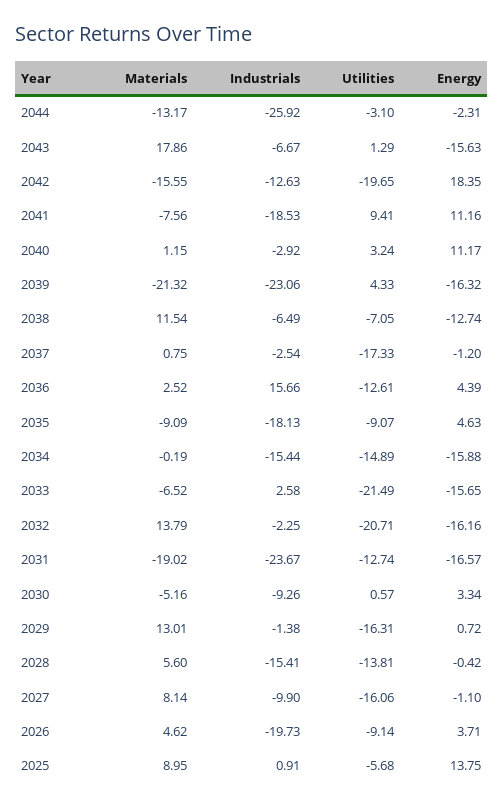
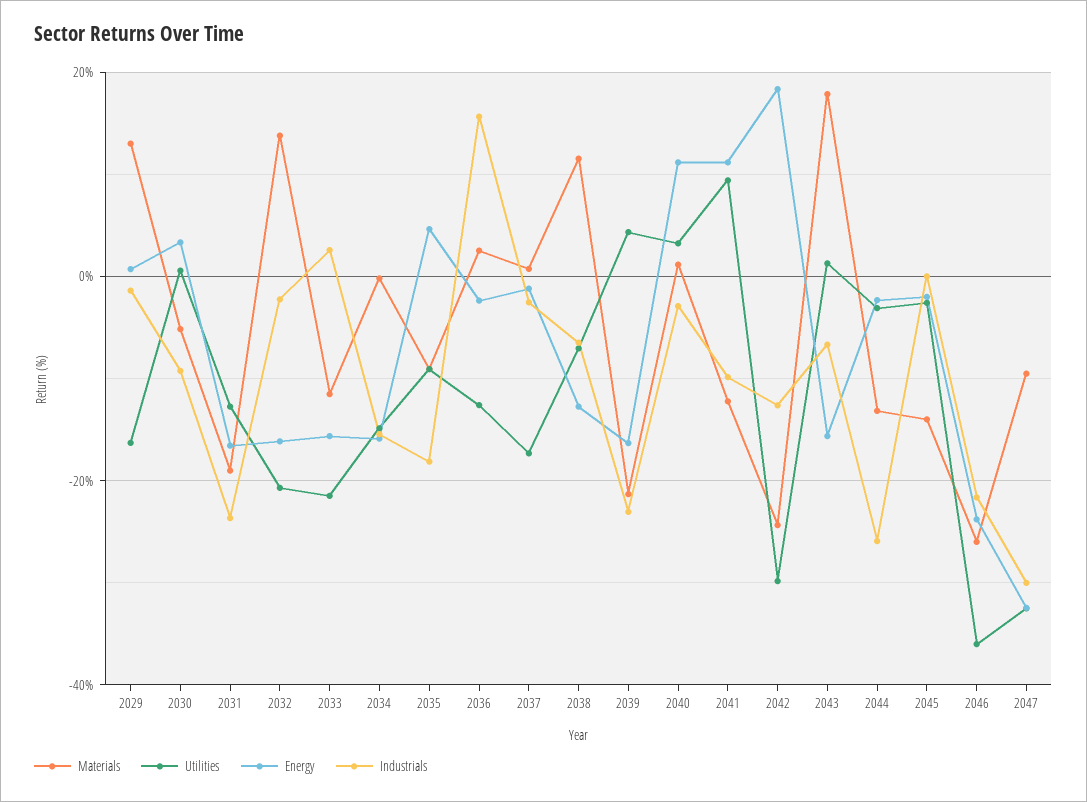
Materials, 2042: -15.55 -> -24
Utilities, 2042: -19.65 -> -30
Materials, 2041: -7.56 -> -12
Industrials, 2041: -18.53 -> -10
Energy, 2036: 4.39 -> -2
Materials, 2033: -6.52 -> -12
Materials, 2028: 5.6 -> none
Industrials, 2028: -15.41 -> none
Utilities, 2028: -13.81 -> none
Energy, 2028: -0.42 -> none
Materials, 2027: 8.14 -> none
Industrials, 2027: -9.9 -> none
Utilities, 2027: -16.06 -> none
Energy, 2027: -1.1 -> none
Materials, 2026: 4.62 -> none
Industrials, 2026: -19.73 -> none
Utilities, 2026: -9.14 -> none
Energy, 2026: 3.71 -> none
Materials, 2025: 8.95 -> none
Industrials, 2025: 0.91 -> none
Utilities, 2025: -5.68 -> none
Energy, 2025: 13.75 -> none
Materials, 2045: none -> -14
Utilities, 2045: none -> -2
Energy, 2045: none -> -2
Industrials, 2045: none -> 0
Materials, 2046: none -> -26
Utilities, 2046: none -> -36
Energy, 2046: none -> -24
Industrials, 2046: none -> -22
Materials, 2047: none -> -10
Utilities, 2047: none -> -32
Energy, 2047: none -> -32
Industrials, 2047: none -> -30

